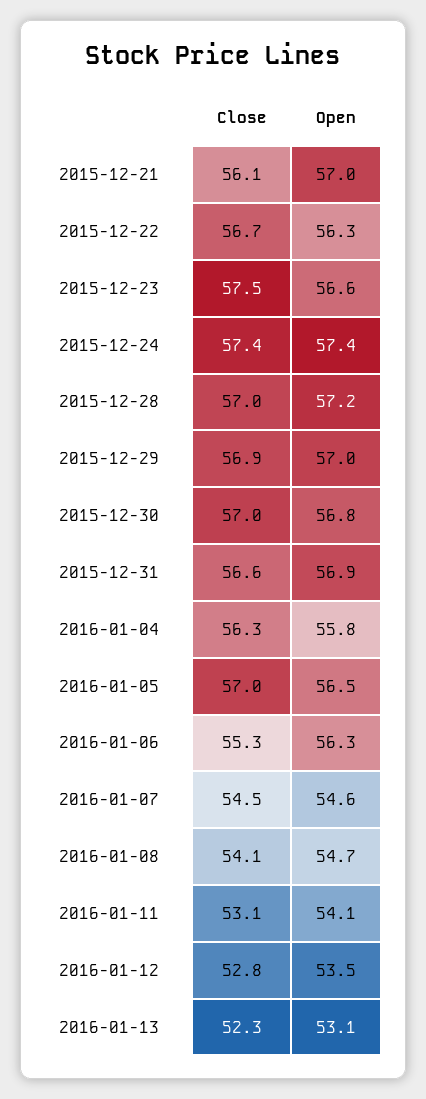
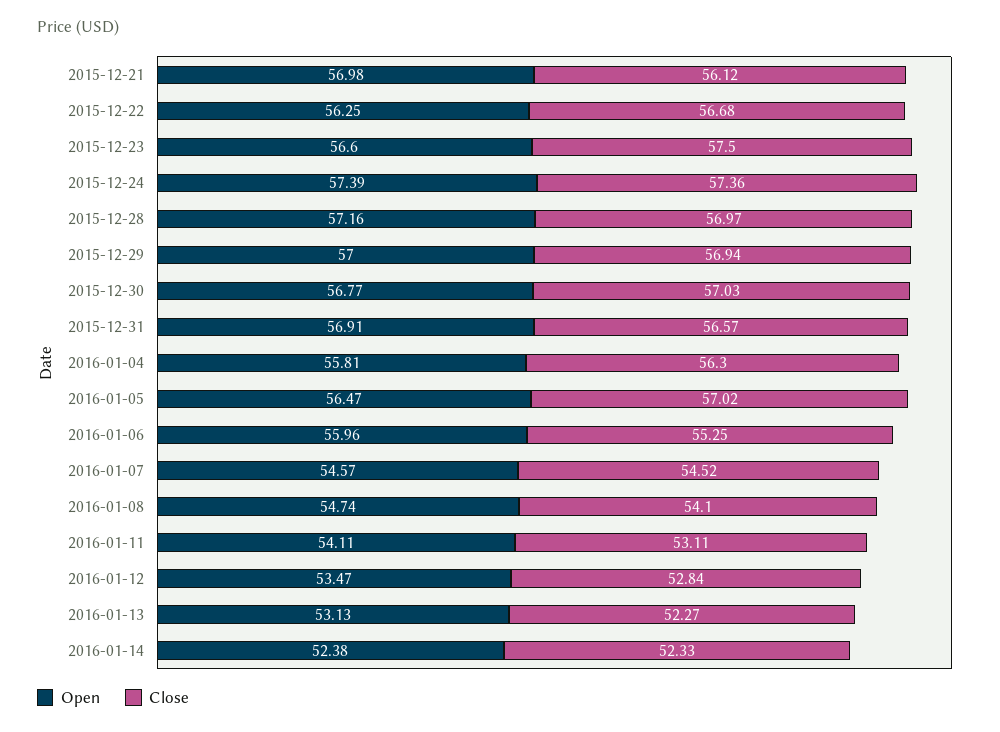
Open, 2016-01-06: 56.3 -> 55.96
Open, 2016-01-14: none -> 52.38
Close, 2016-01-14: none -> 52.33

